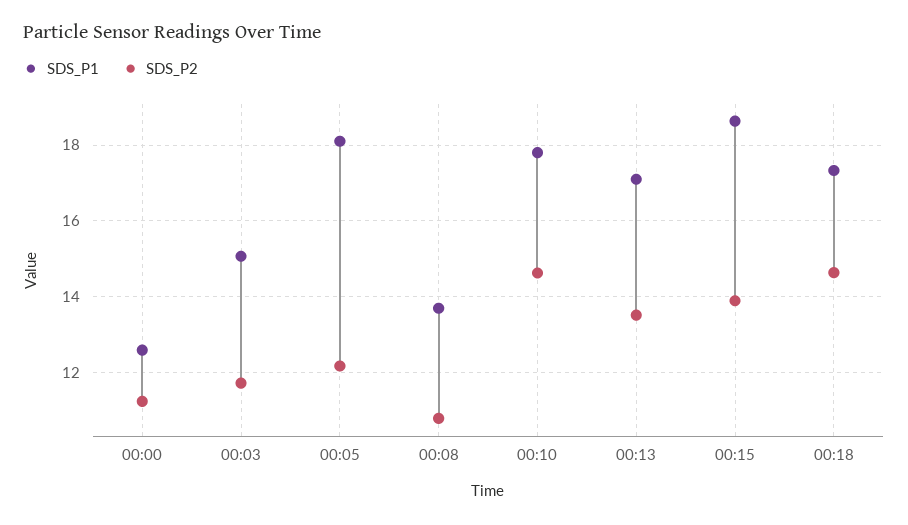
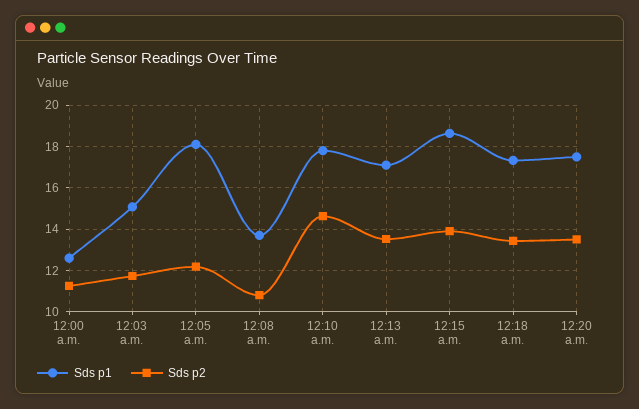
SDS_P2, 00:18: 14.6 -> 13.5
SDS_P1, 12:20 a.m.: none -> 17.5
SDS_P2, 12:20 a.m.: none -> 13.5

